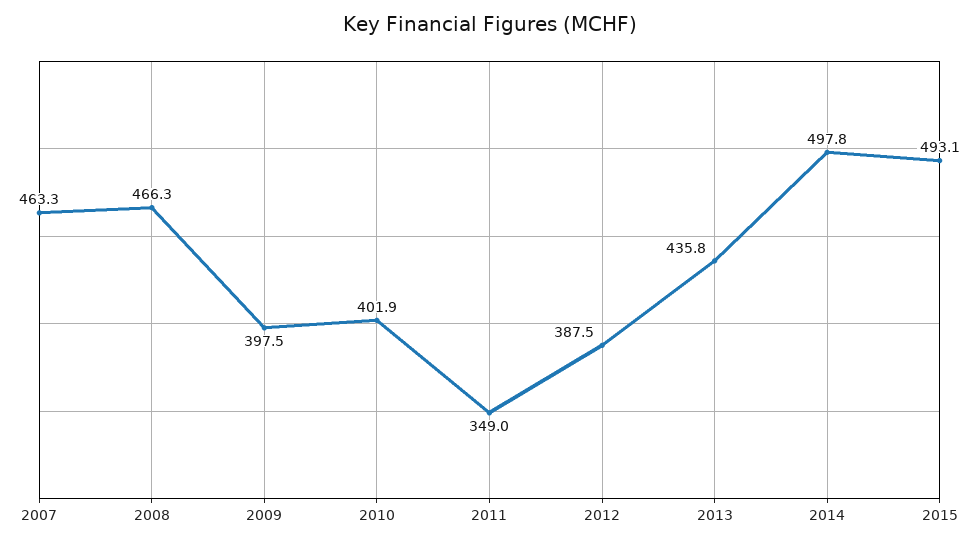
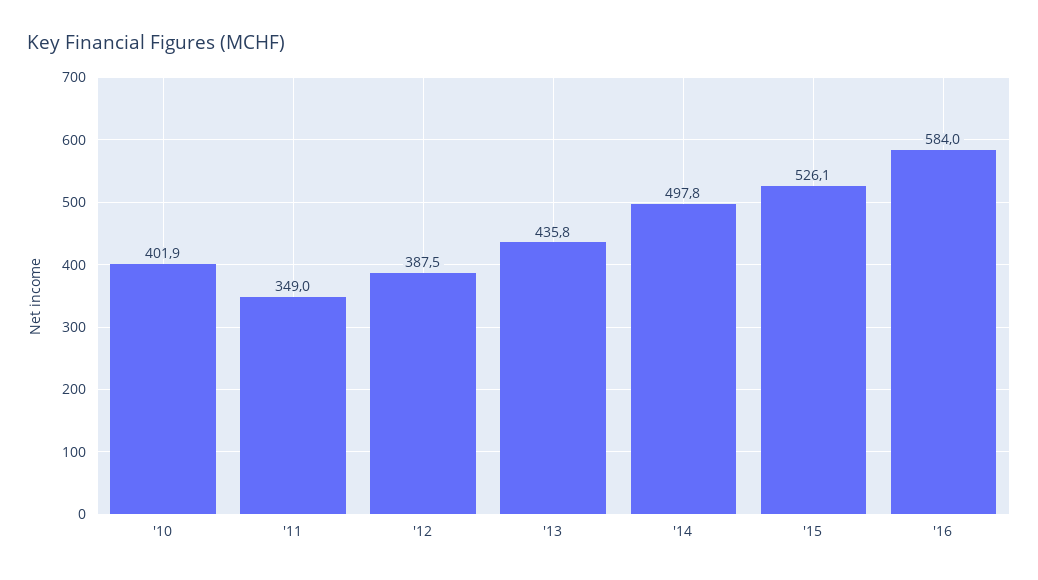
2007: 463.3 -> none
2008: 466.3 -> none
2009: 397.5 -> none
2015: 493.1 -> 526.1
'16: none -> 584

